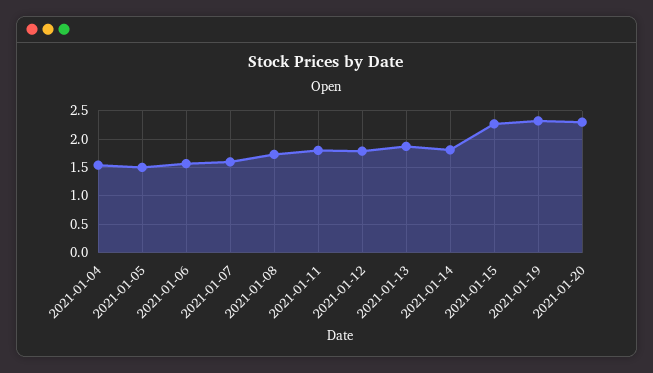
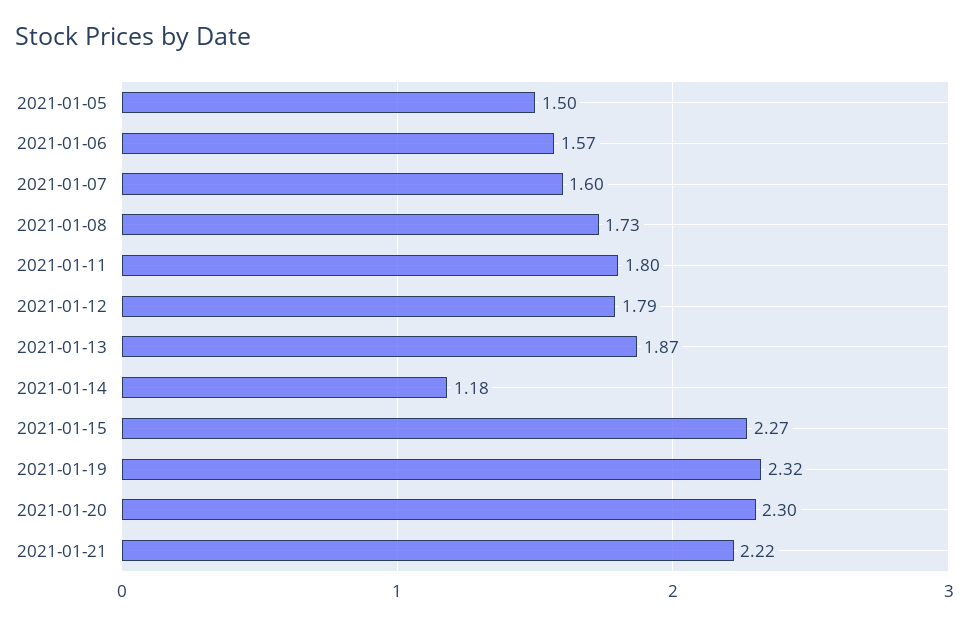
2021-01-04: 1.5 -> none
2021-01-14: 1.75 -> 1.18
2021-01-21: none -> 2.22

